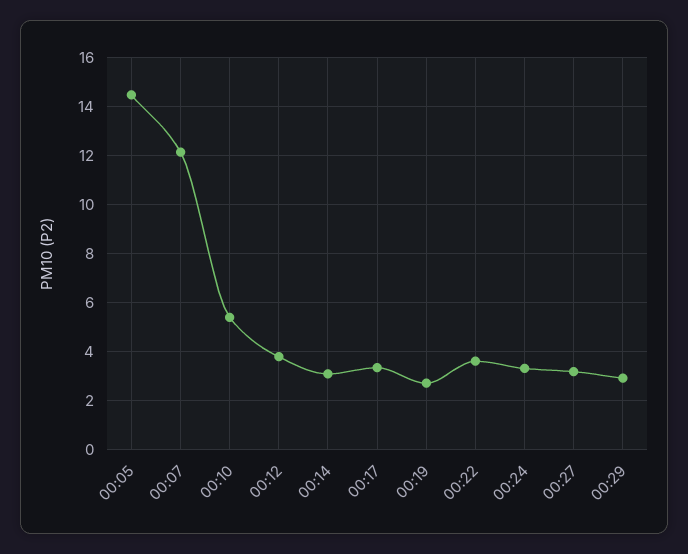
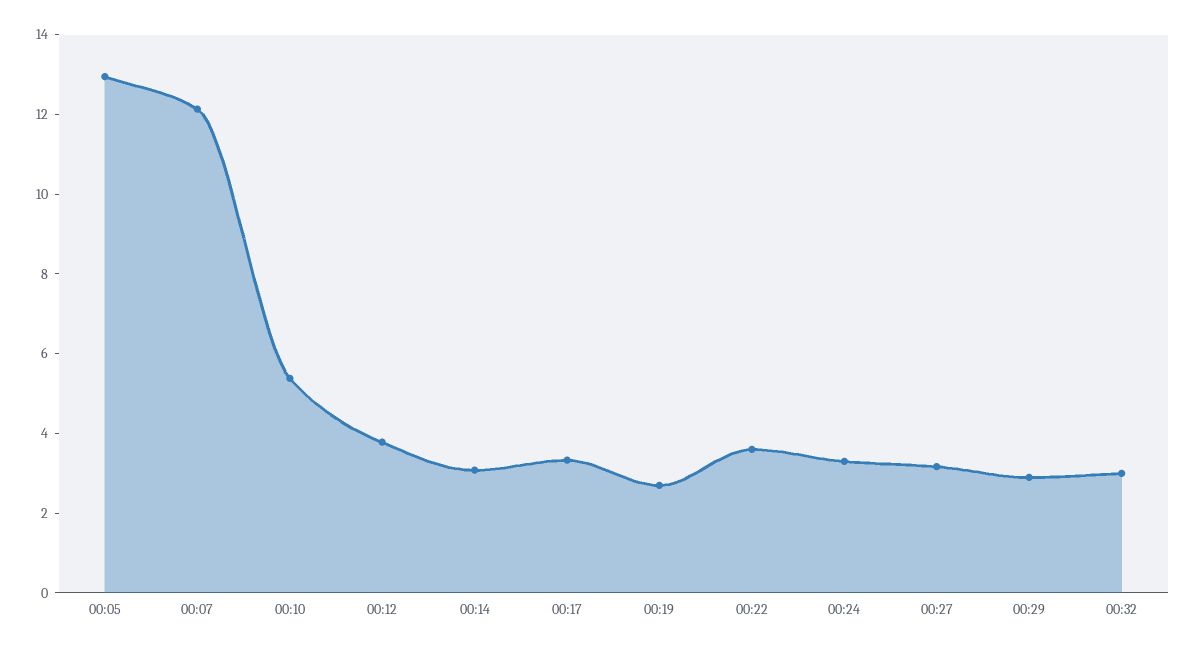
00:05: 14.5 -> 13
00:32: none -> 3

